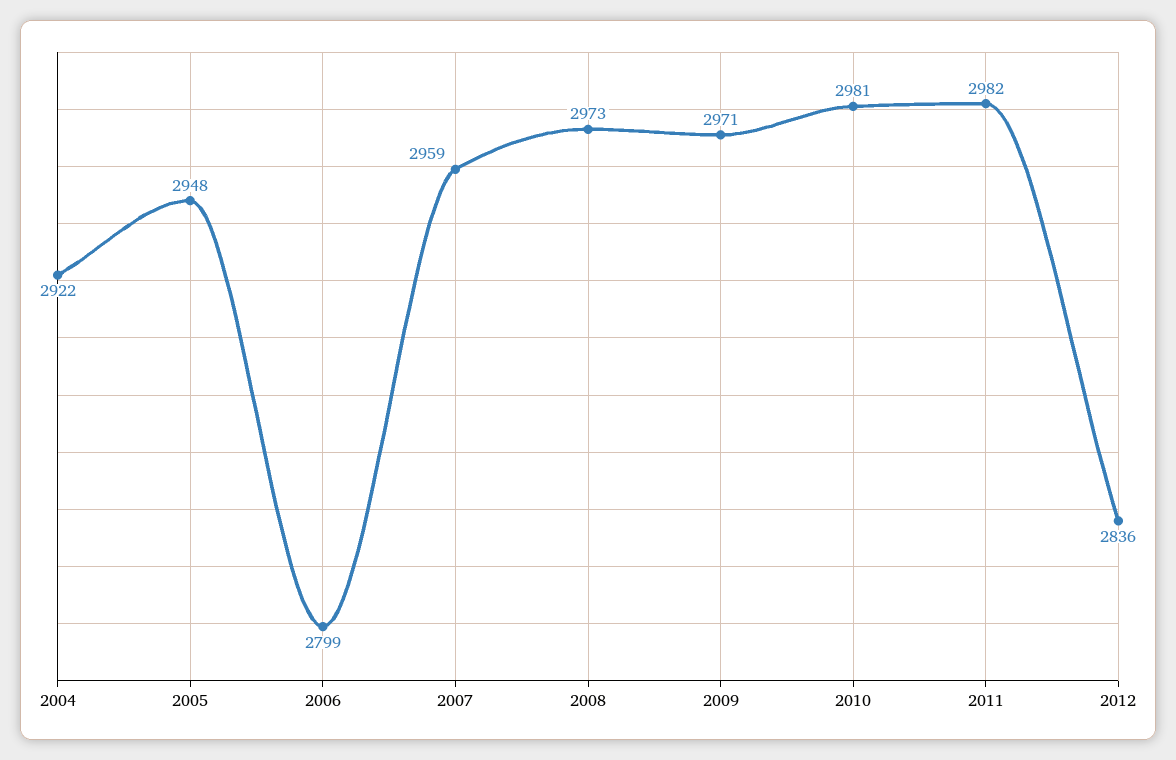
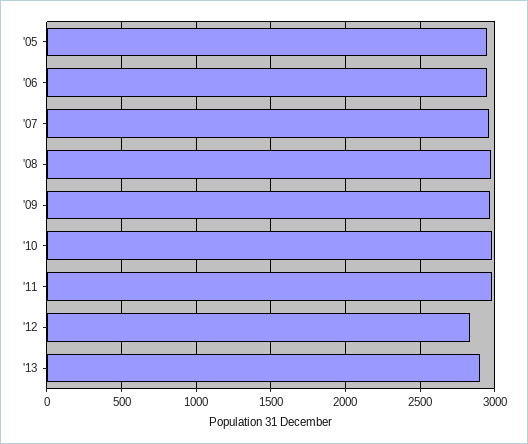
2004: 2922 -> none
2006: 2799 -> 2950
'13: none -> 2900

